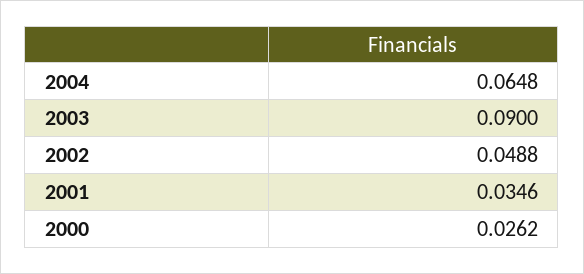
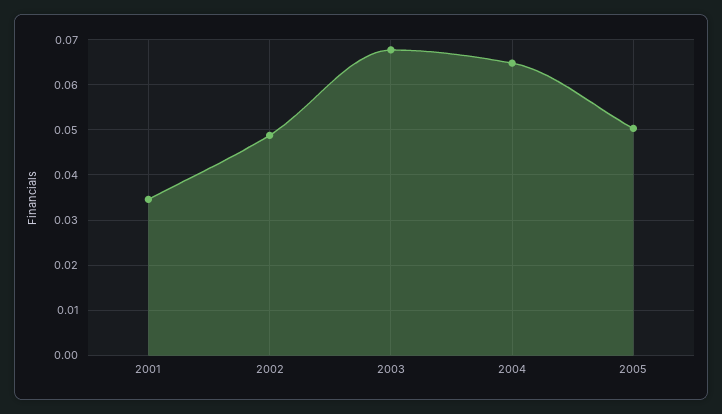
2003: 0.09 -> 0.068
2000: 0.0262 -> none
2005: none -> 0.05

